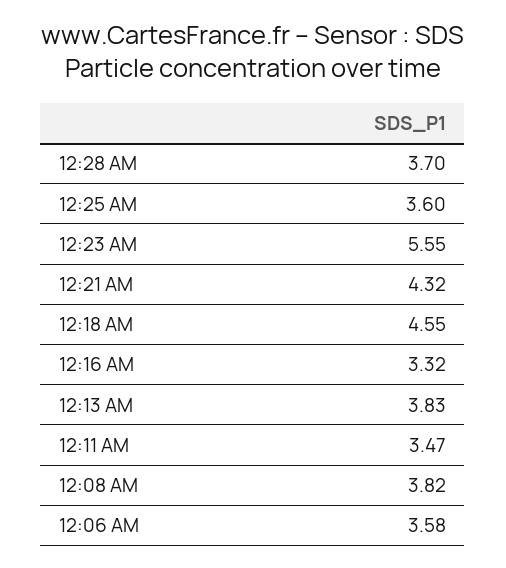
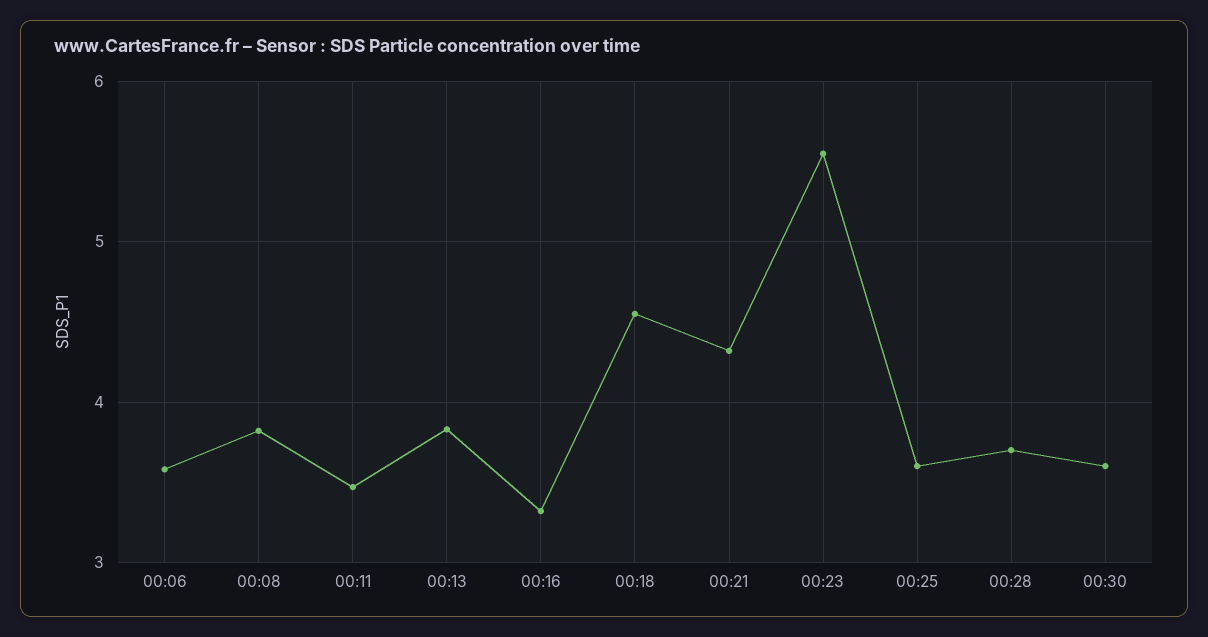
00:30: none -> 3.6

